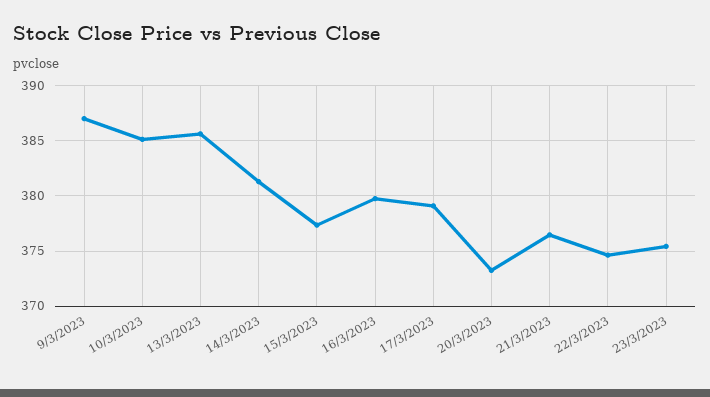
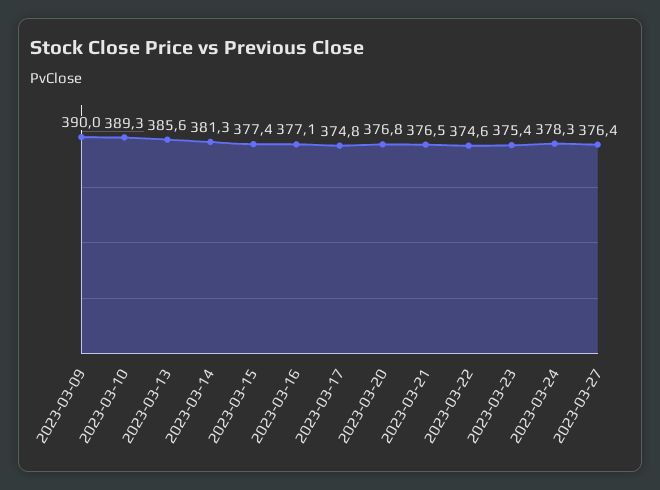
9/3/2023: 387 -> 390
10/3/2023: 385 -> 389.3
16/3/2023: 380 -> 377.1
17/3/2023: 379 -> 374.8
20/3/2023: 373 -> 376.8
2023-03-24: none -> 378.3
2023-03-27: none -> 376.4

